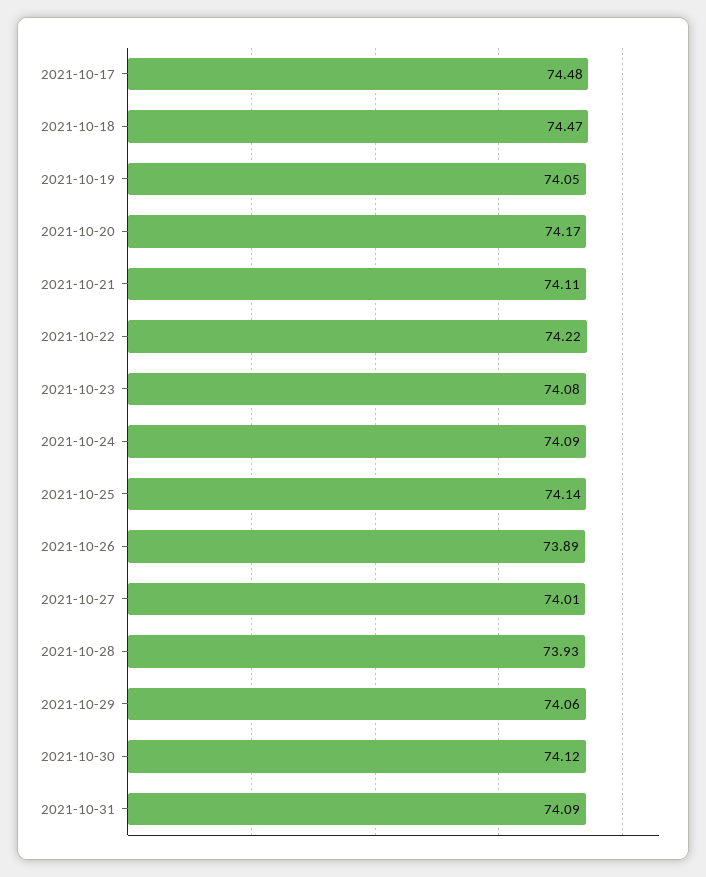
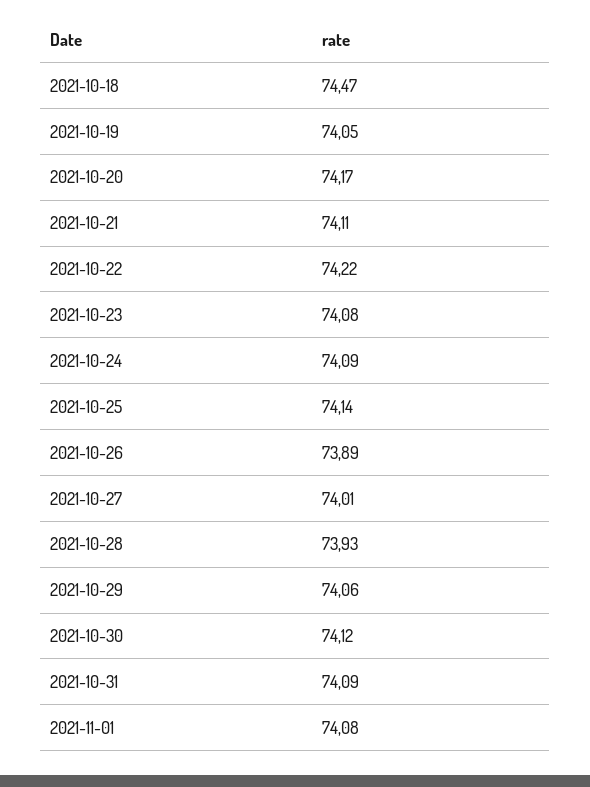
2021-10-17: 74.48 -> none
2021-11-01: none -> 74.08

